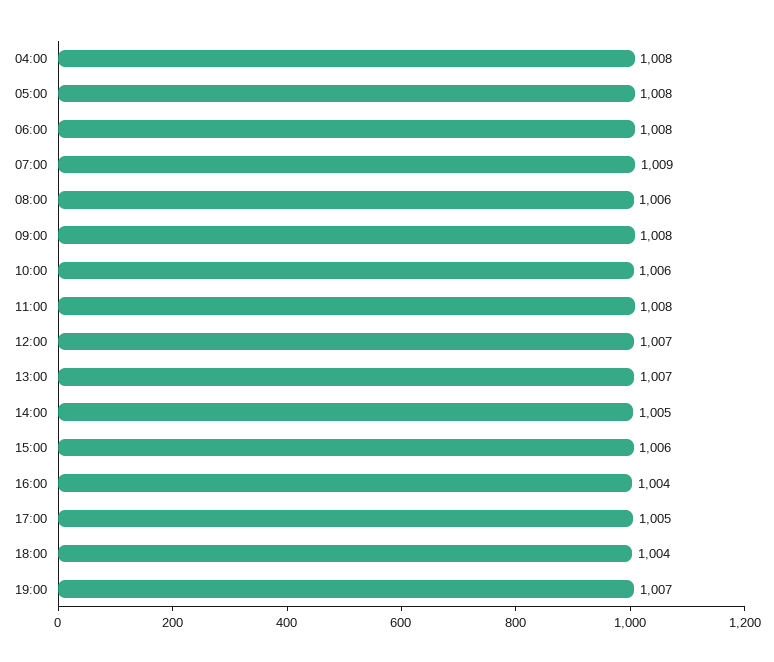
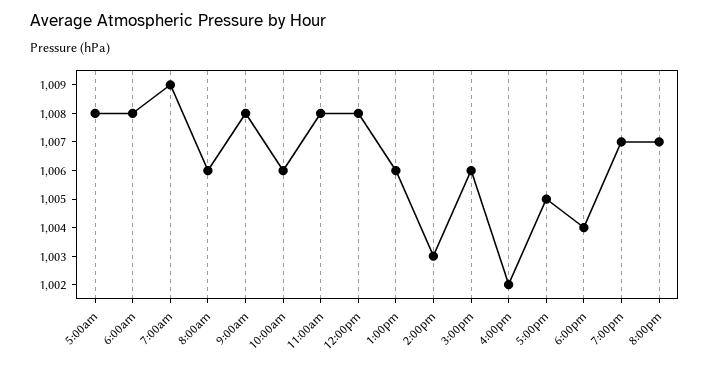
04:00: 1008 -> none
12:00: 1007 -> 1008
13:00: 1007 -> 1006
14:00: 1005 -> 1003
16:00: 1004 -> 1002
8:00pm: none -> 1007

